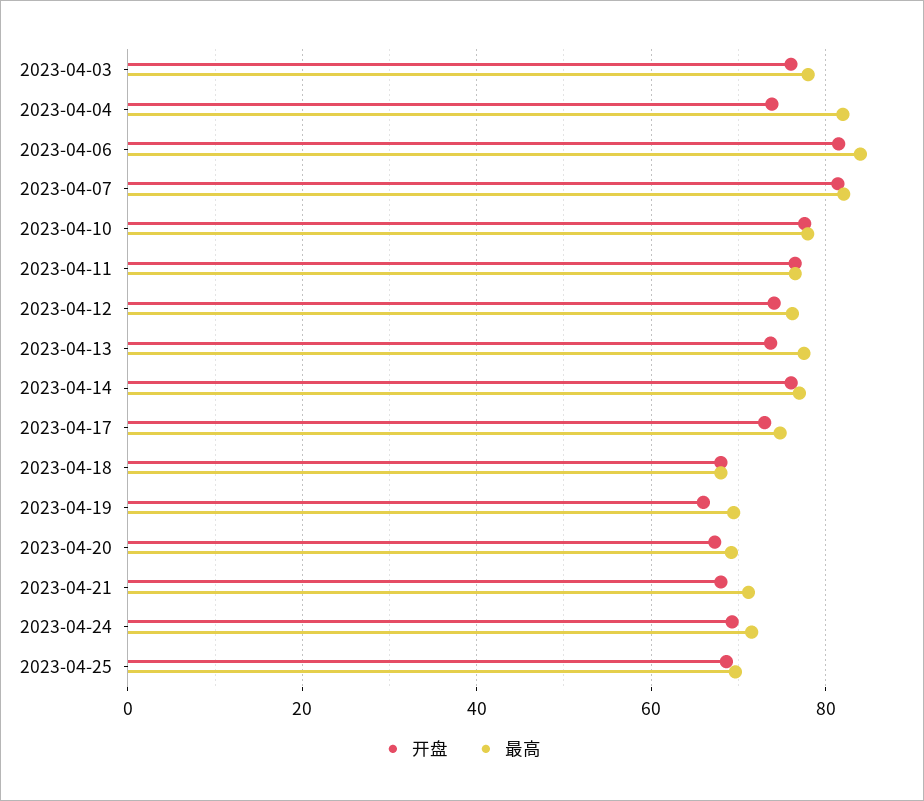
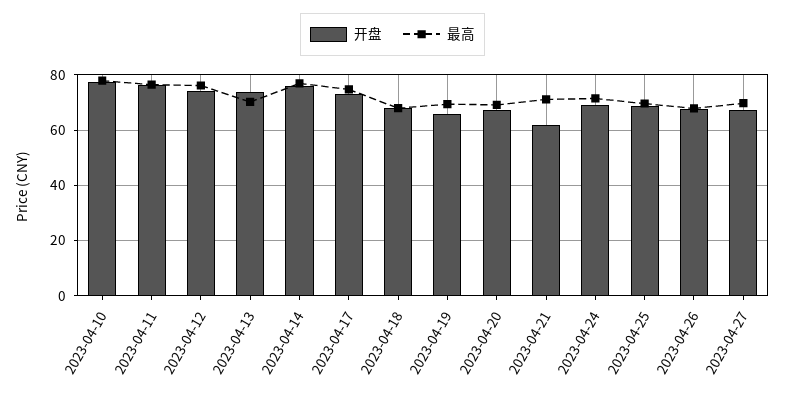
开盘, 2023-04-03: 76 -> none
最高, 2023-04-03: 78 -> none
开盘, 2023-04-04: 74 -> none
最高, 2023-04-04: 82 -> none
开盘, 2023-04-06: 82 -> none
最高, 2023-04-06: 84 -> none
开盘, 2023-04-07: 82 -> none
最高, 2023-04-07: 82 -> none
最高, 2023-04-13: 78 -> 70
开盘, 2023-04-21: 68 -> 62.5
开盘, 2023-04-26: none -> 67.5
最高, 2023-04-26: none -> 67.5
开盘, 2023-04-27: none -> 67.5
最高, 2023-04-27: none -> 70

